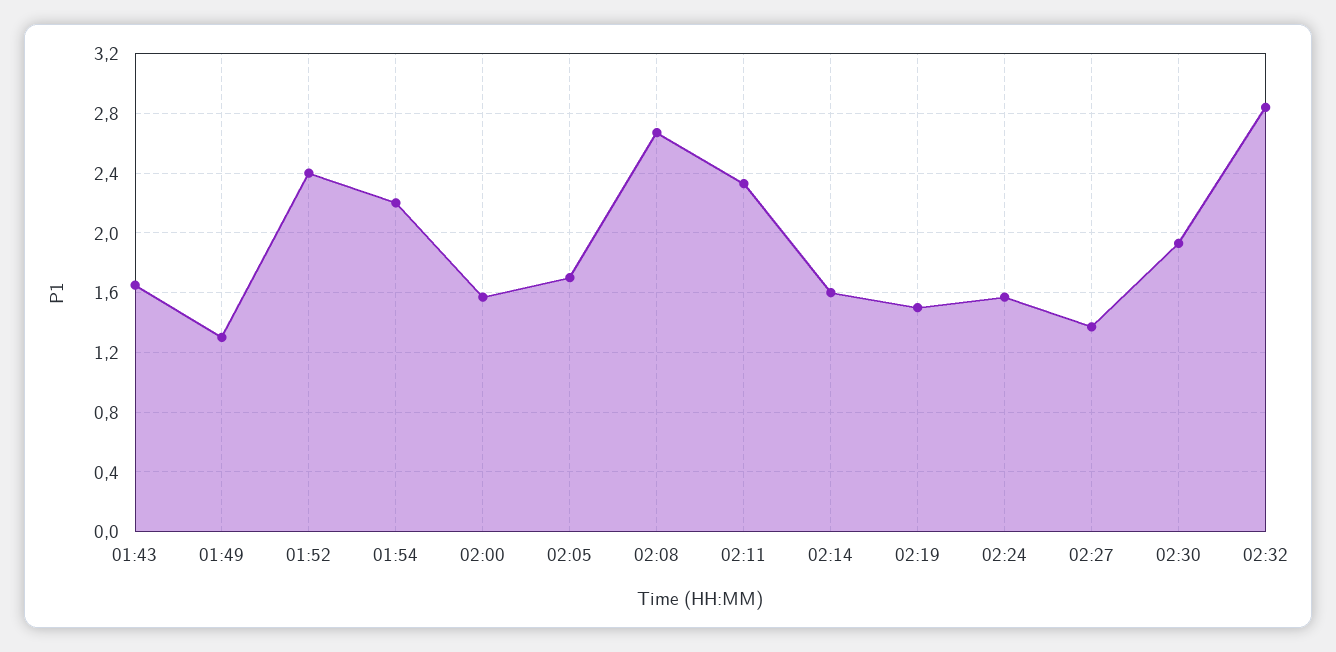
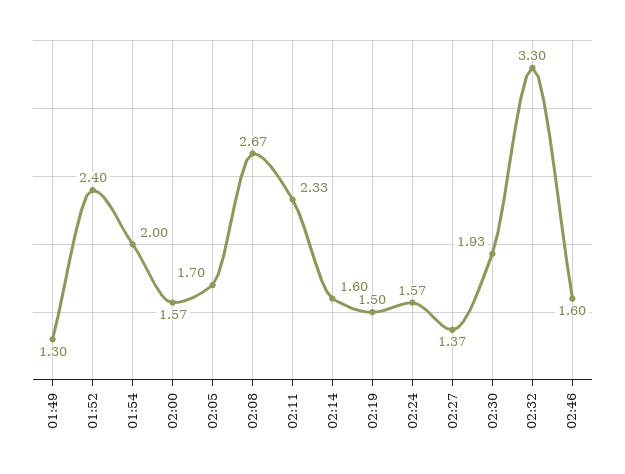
01:43: 1.65 -> none
01:54: 2.2 -> 2
02:32: 2.85 -> 3.3
02:46: none -> 1.6

